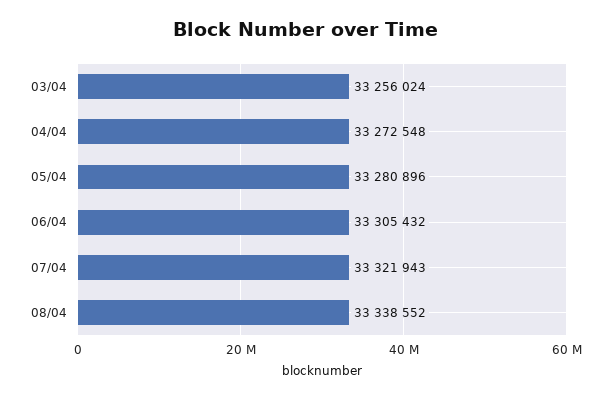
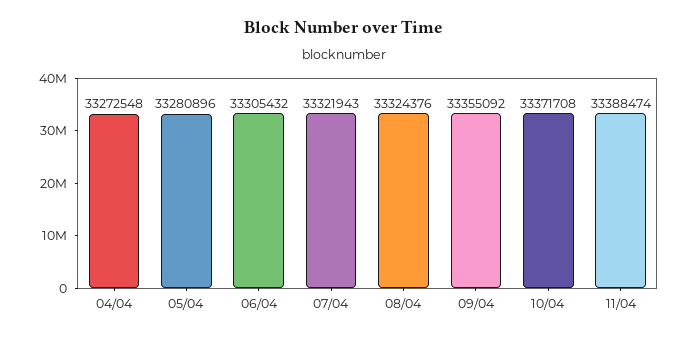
03/04: 33256024 -> none
08/04: 33338552 -> 33324376
09/04: none -> 33355092
10/04: none -> 33371708
11/04: none -> 33388474

